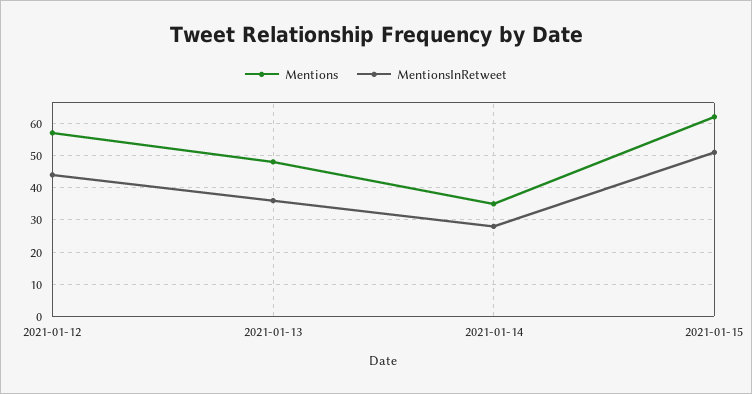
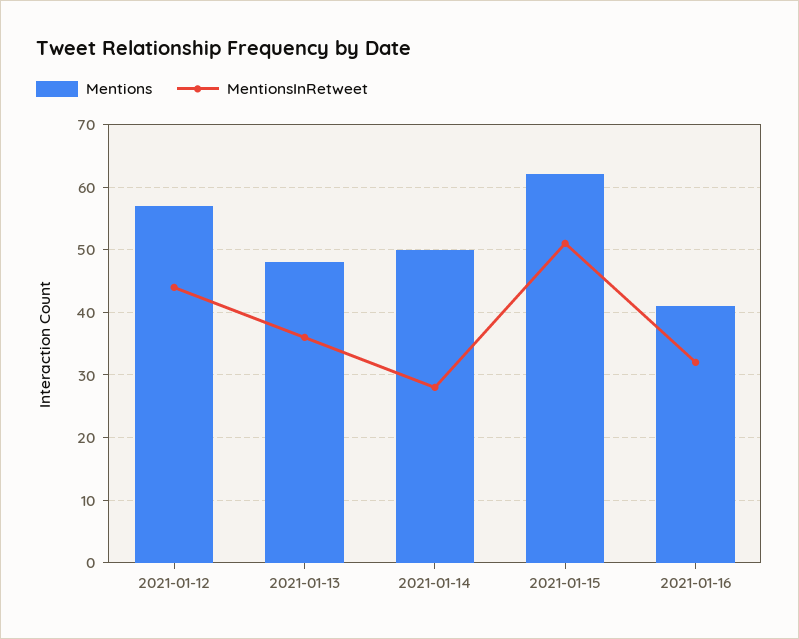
Mentions, 2021-01-14: 35 -> 50
Mentions, 2021-01-16: none -> 41
MentionsInRetweet, 2021-01-16: none -> 32

